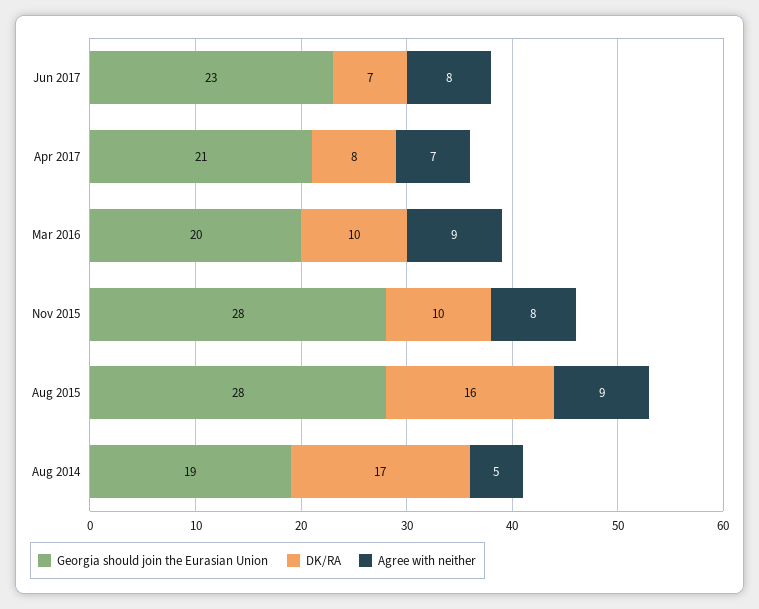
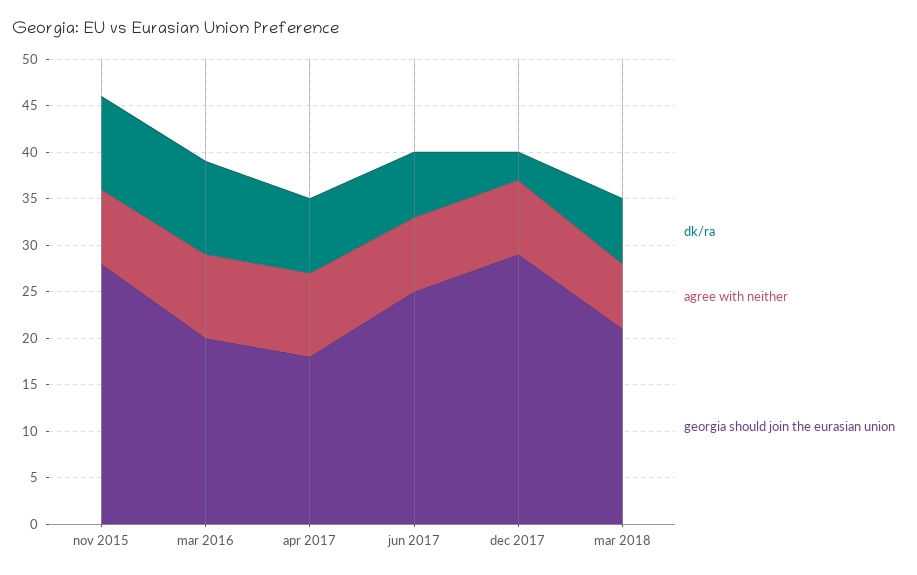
Georgia should join the Eurasian Union, Jun 2017: 23 -> 25
Georgia should join the Eurasian Union, Apr 2017: 21 -> 18
Agree with neither, Apr 2017: 7 -> 9
Georgia should join the Eurasian Union, Aug 2015: 28 -> none
DK/RA, Aug 2015: 16 -> none
Agree with neither, Aug 2015: 9 -> none
Georgia should join the Eurasian Union, Aug 2014: 19 -> none
DK/RA, Aug 2014: 17 -> none
Agree with neither, Aug 2014: 5 -> none
DK/RA, dec 2017: none -> 3
Agree with neither, dec 2017: none -> 8
Georgia should join the Eurasian Union, dec 2017: none -> 29
DK/RA, mar 2018: none -> 7
Agree with neither, mar 2018: none -> 7
Georgia should join the Eurasian Union, mar 2018: none -> 21

